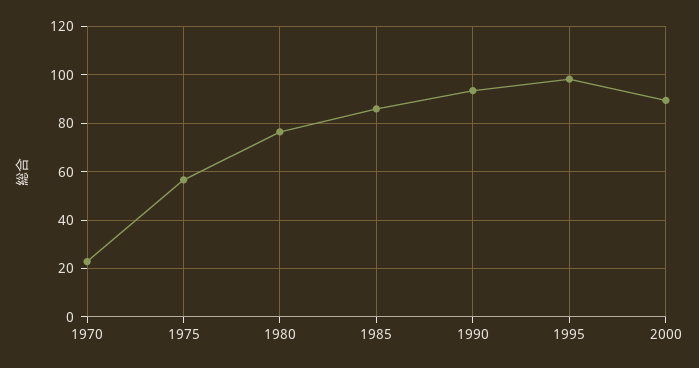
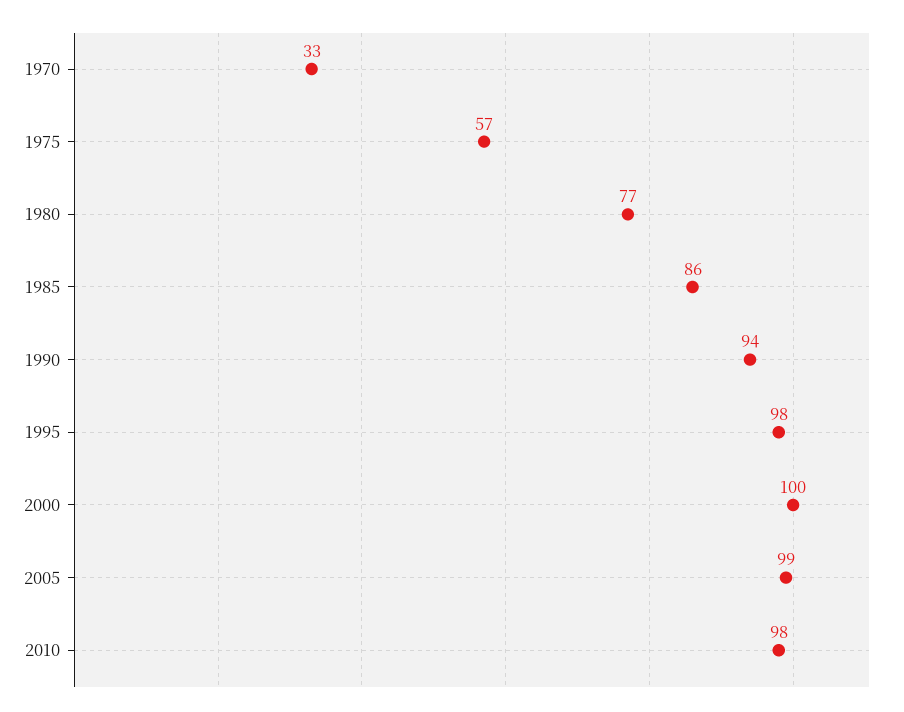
1970: 22.5 -> 33
2000: 90 -> 100
2005: none -> 99
2010: none -> 98

